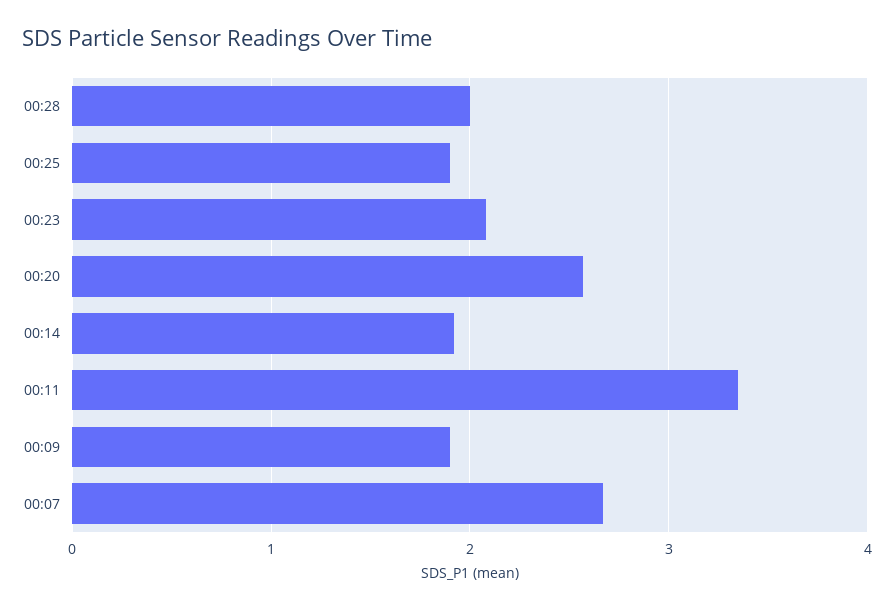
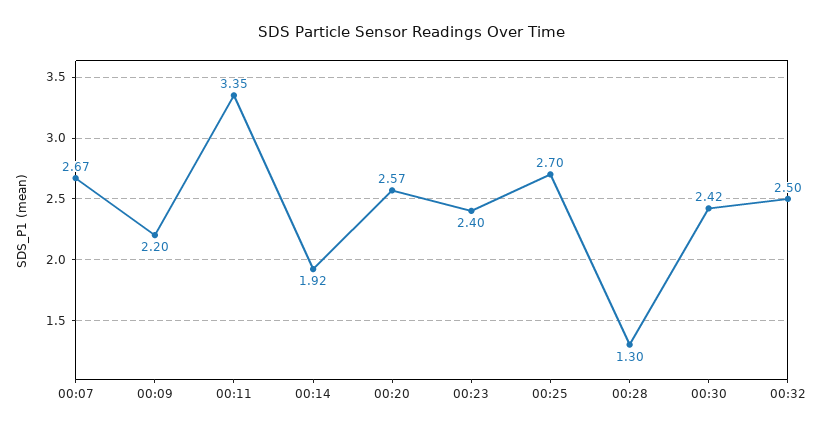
00:28: 2 -> 1.3
00:25: 1.9 -> 2.7
00:23: 2.1 -> 2.4
00:09: 1.9 -> 2.2
00:30: none -> 2.42
00:32: none -> 2.5

